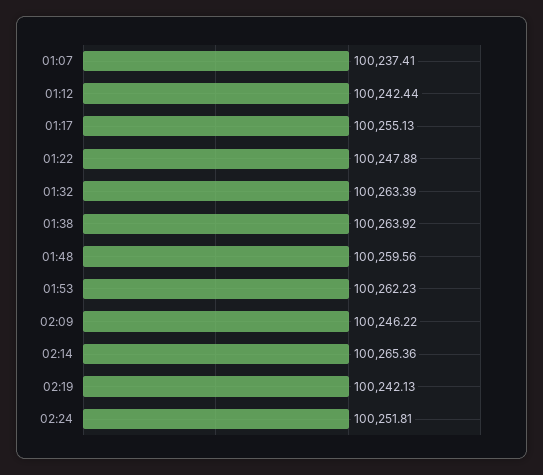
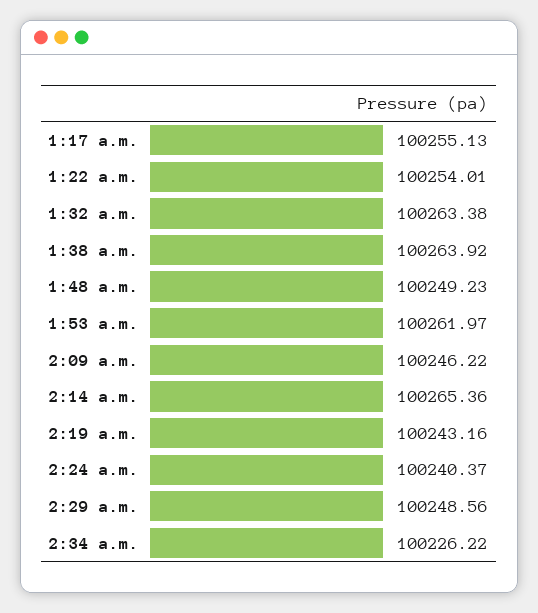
01:07: 100237.41 -> none
01:12: 100242.44 -> none
01:22: 100247.88 -> 100254.01
01:32: 100263.39 -> 100263.38
01:48: 100259.56 -> 100249.23
01:53: 100262.23 -> 100261.97
02:19: 100242.13 -> 100243.16
02:24: 100251.81 -> 100240.37
2:29 a.m.: none -> 100248.56
2:34 a.m.: none -> 100226.22

